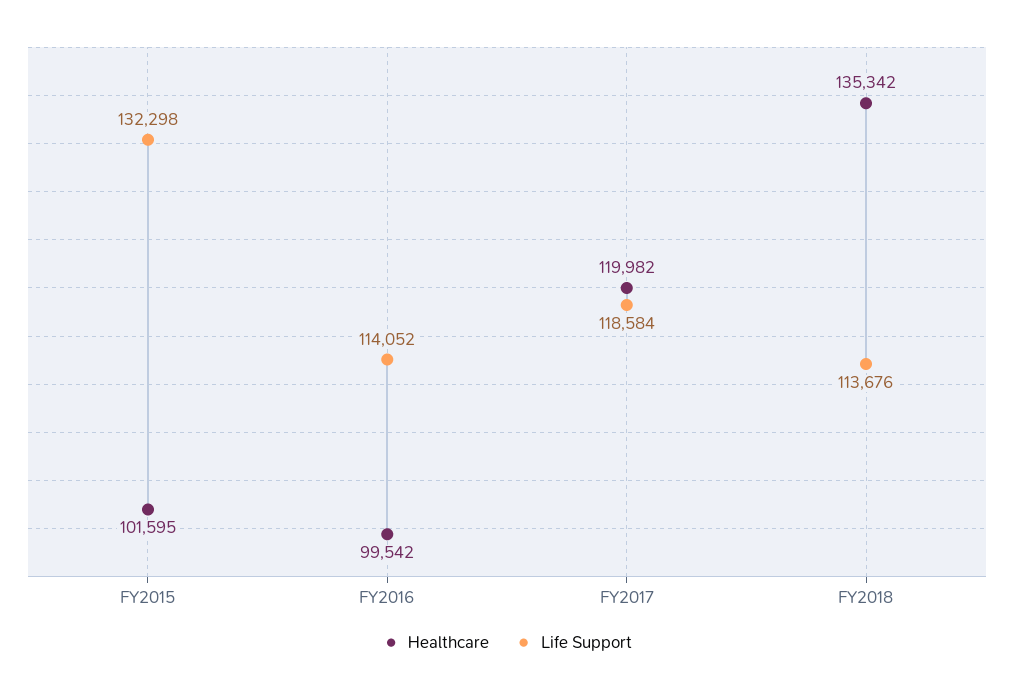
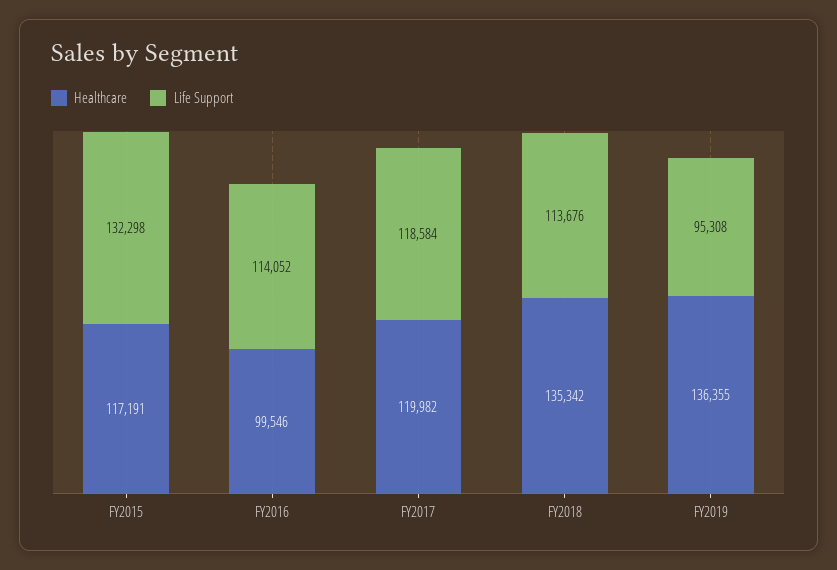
Healthcare, FY2015: 101595 -> 117191
Healthcare, FY2016: 99542 -> 99546
Healthcare, FY2019: none -> 136355
Life Support, FY2019: none -> 95308

